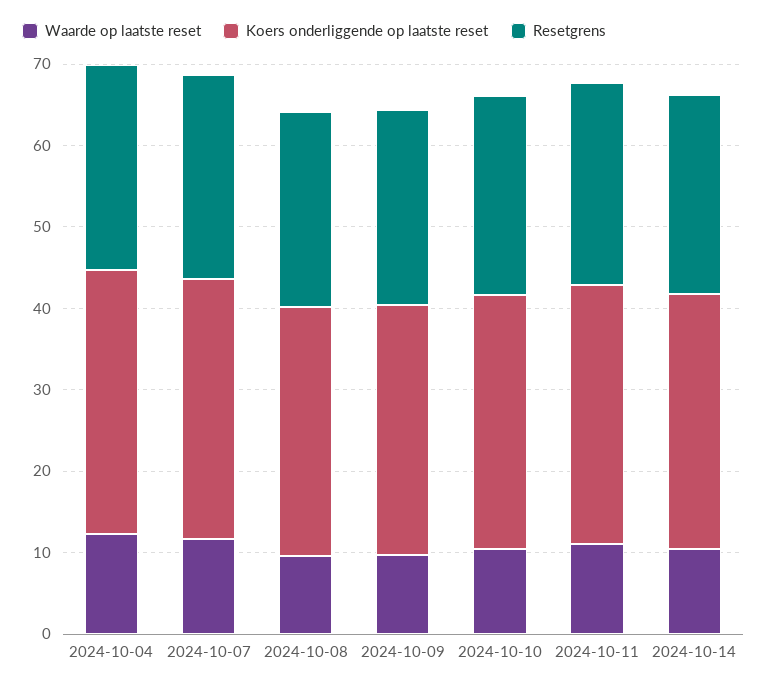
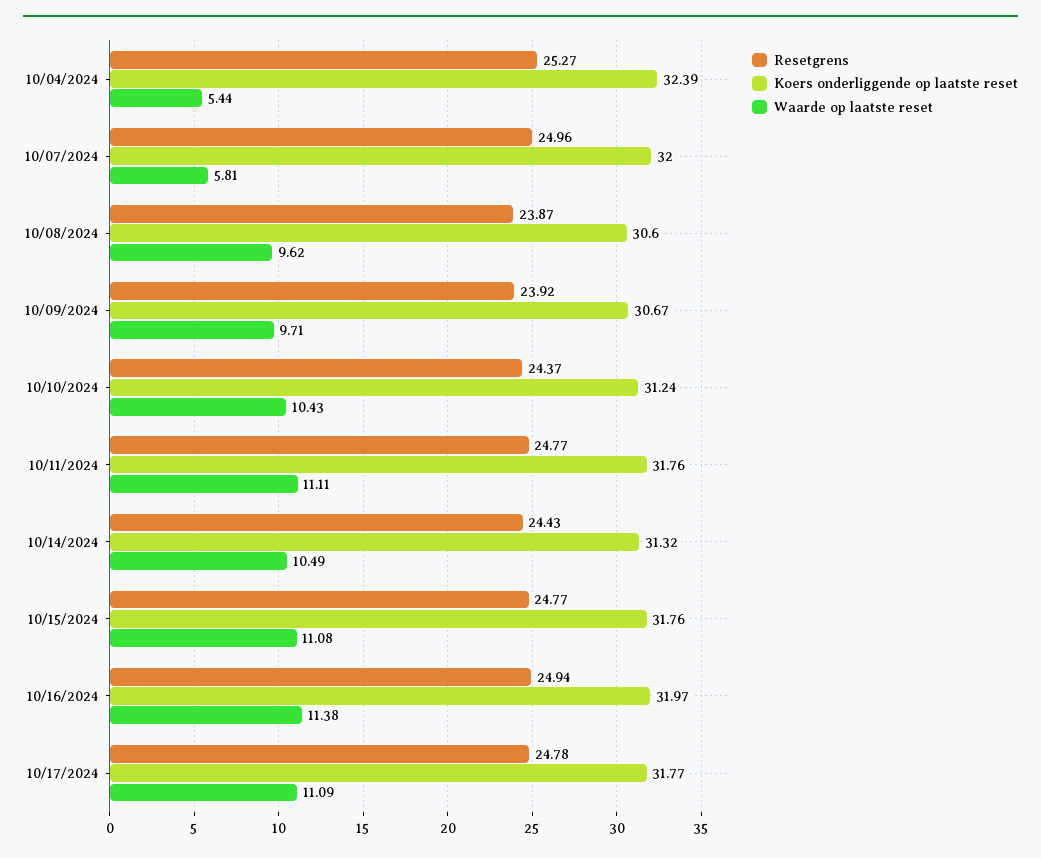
Waarde op laatste reset, 2024-10-04: 12 -> 5.44
Waarde op laatste reset, 2024-10-07: 12 -> 5.81
Resetgrens, 10/15/2024: none -> 24.77
Koers onderliggende op laatste reset, 10/15/2024: none -> 31.76
Waarde op laatste reset, 10/15/2024: none -> 11.08
Resetgrens, 10/16/2024: none -> 24.94
Koers onderliggende op laatste reset, 10/16/2024: none -> 31.97
Waarde op laatste reset, 10/16/2024: none -> 11.38
Resetgrens, 10/17/2024: none -> 24.78
Koers onderliggende op laatste reset, 10/17/2024: none -> 31.77
Waarde op laatste reset, 10/17/2024: none -> 11.09

